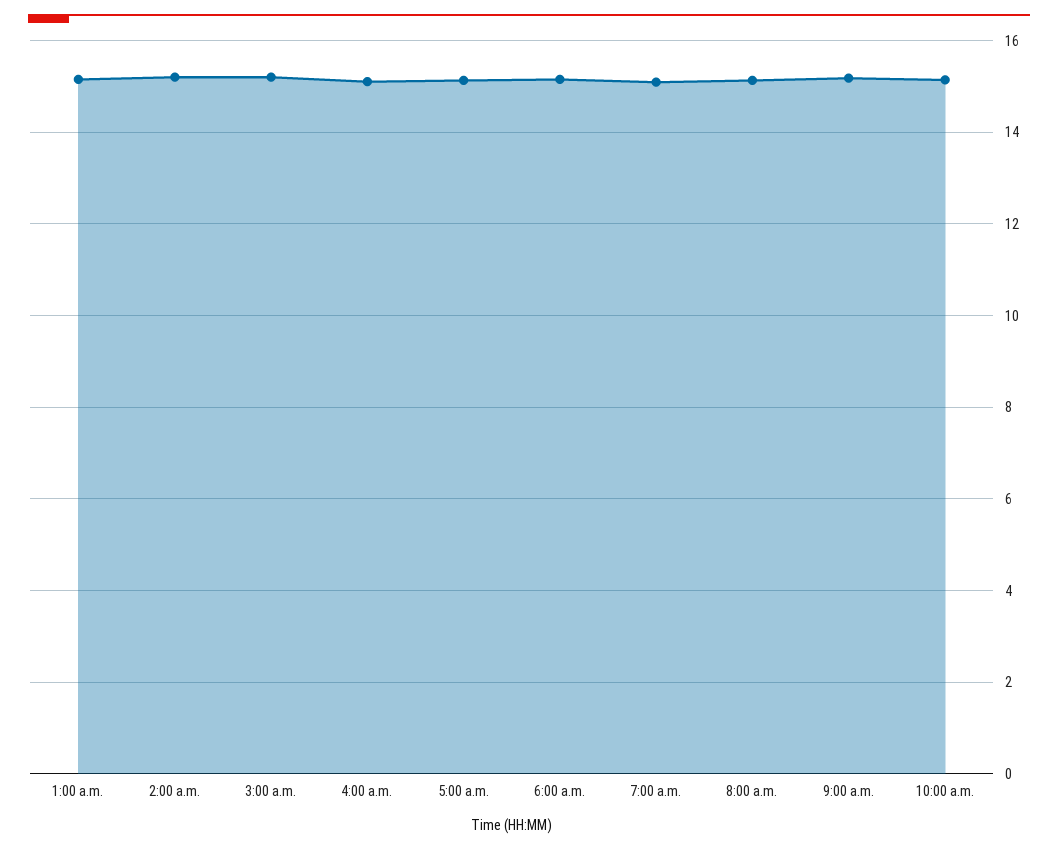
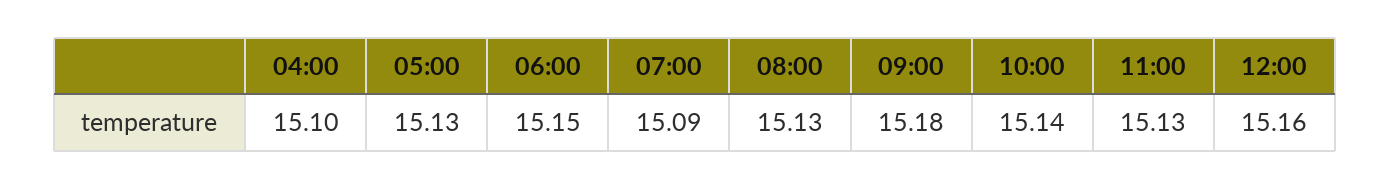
1:00 a.m.: 15.2 -> none
2:00 a.m.: 15.2 -> none
3:00 a.m.: 15.2 -> none
11:00: none -> 15.13
12:00: none -> 15.16

